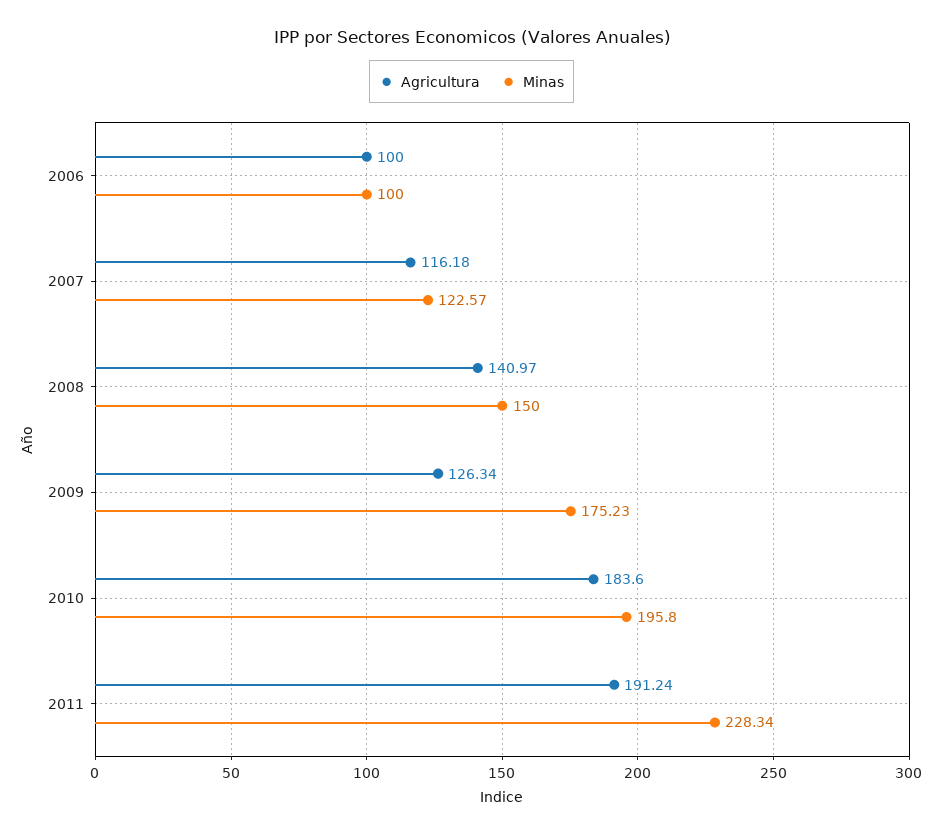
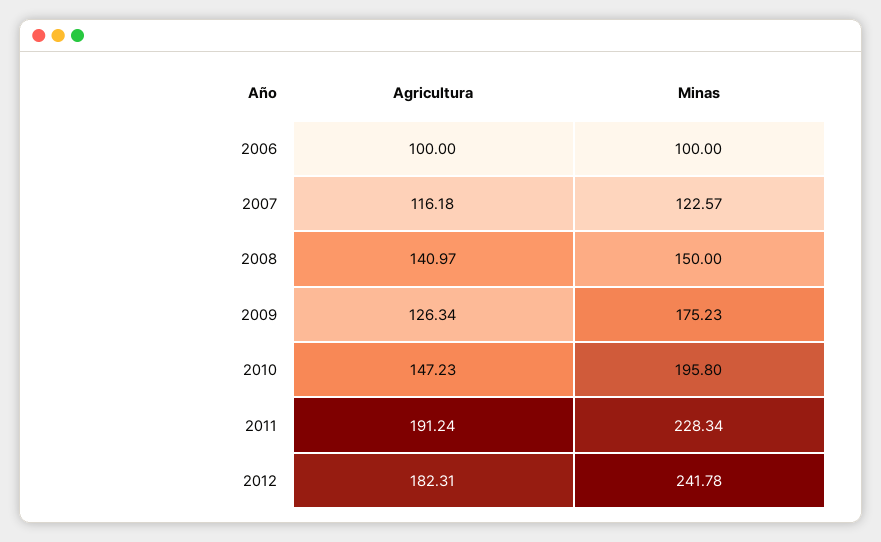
Agricultura, 2010: 183.6 -> 147.23
Agricultura, 2012: none -> 182.31
Minas, 2012: none -> 241.78

